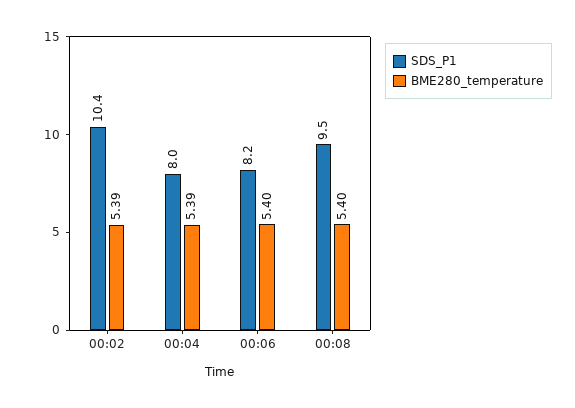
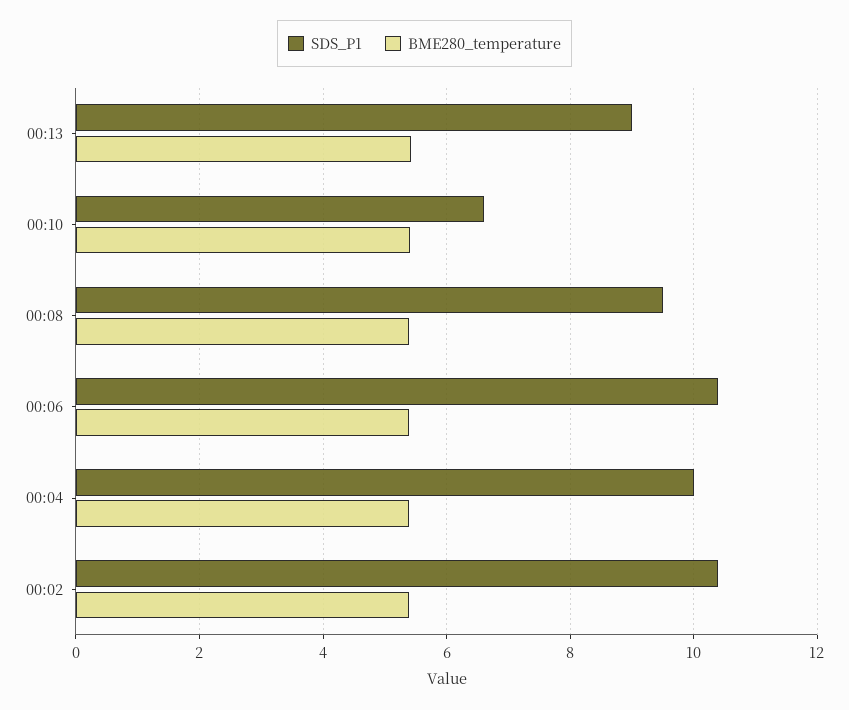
SDS_P1, 00:04: 8 -> 10
SDS_P1, 00:06: 8.2 -> 10.4
SDS_P1, 00:13: none -> 9
BME280_temperature, 00:13: none -> 5.4
SDS_P1, 00:10: none -> 6.6
BME280_temperature, 00:10: none -> 5.4

